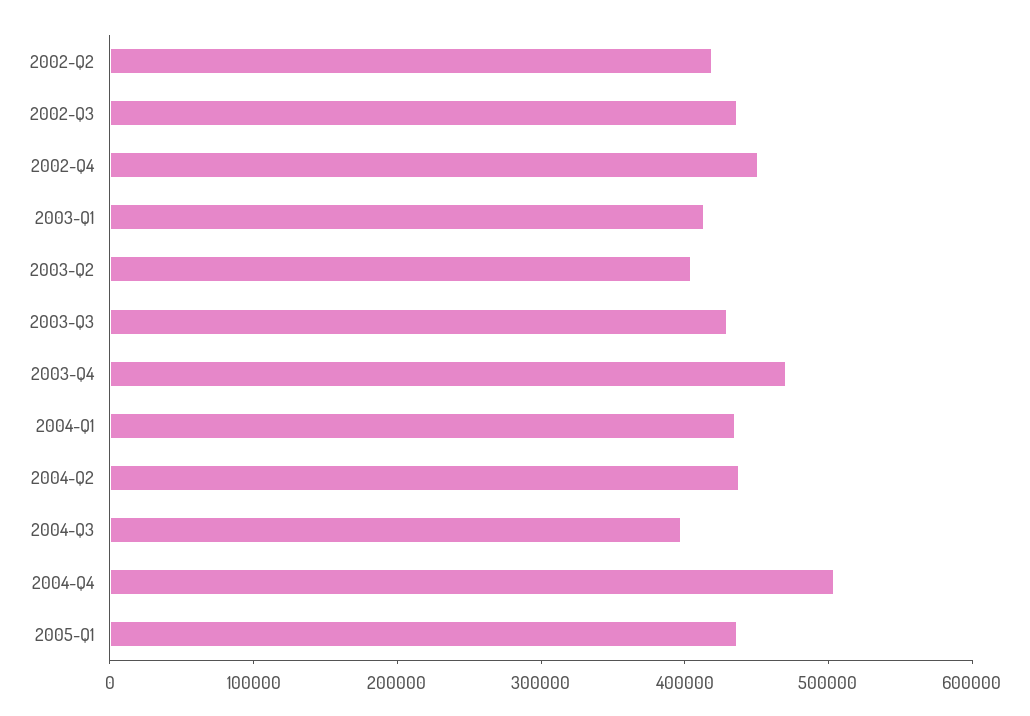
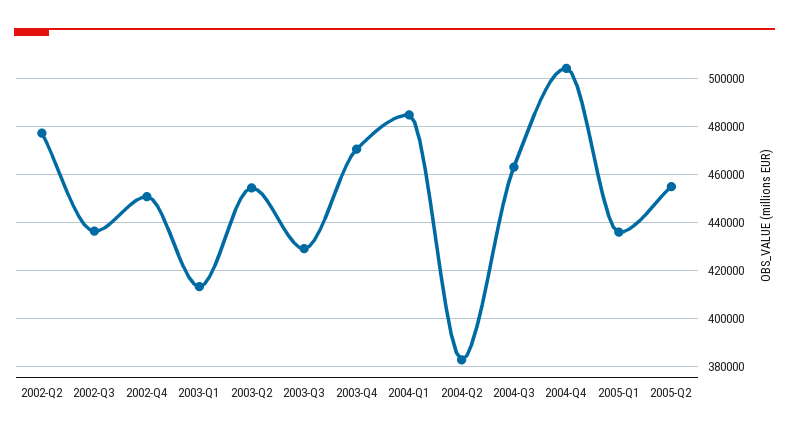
2002-Q2: 420000 -> 477500
2003-Q2: 400000 -> 455000
2004-Q1: 440000 -> 485000
2004-Q2: 440000 -> 382500
2004-Q3: 400000 -> 462500
2005-Q2: none -> 455000

